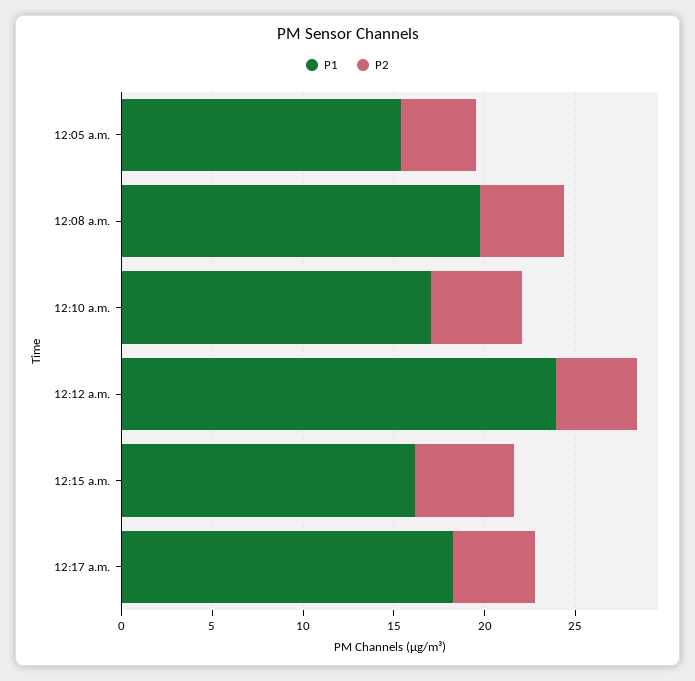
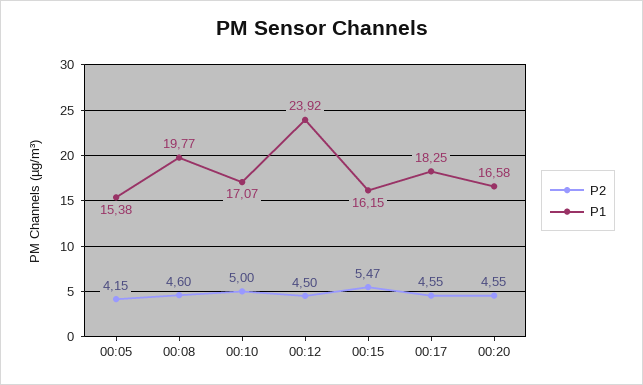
P2, 00:20: none -> 4.55
P1, 00:20: none -> 16.58

